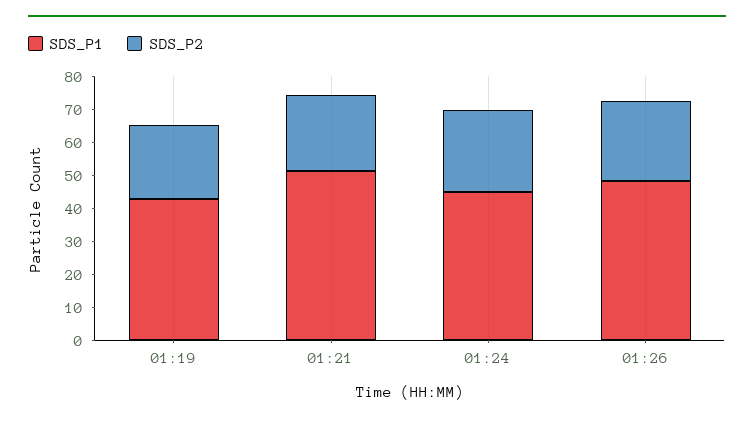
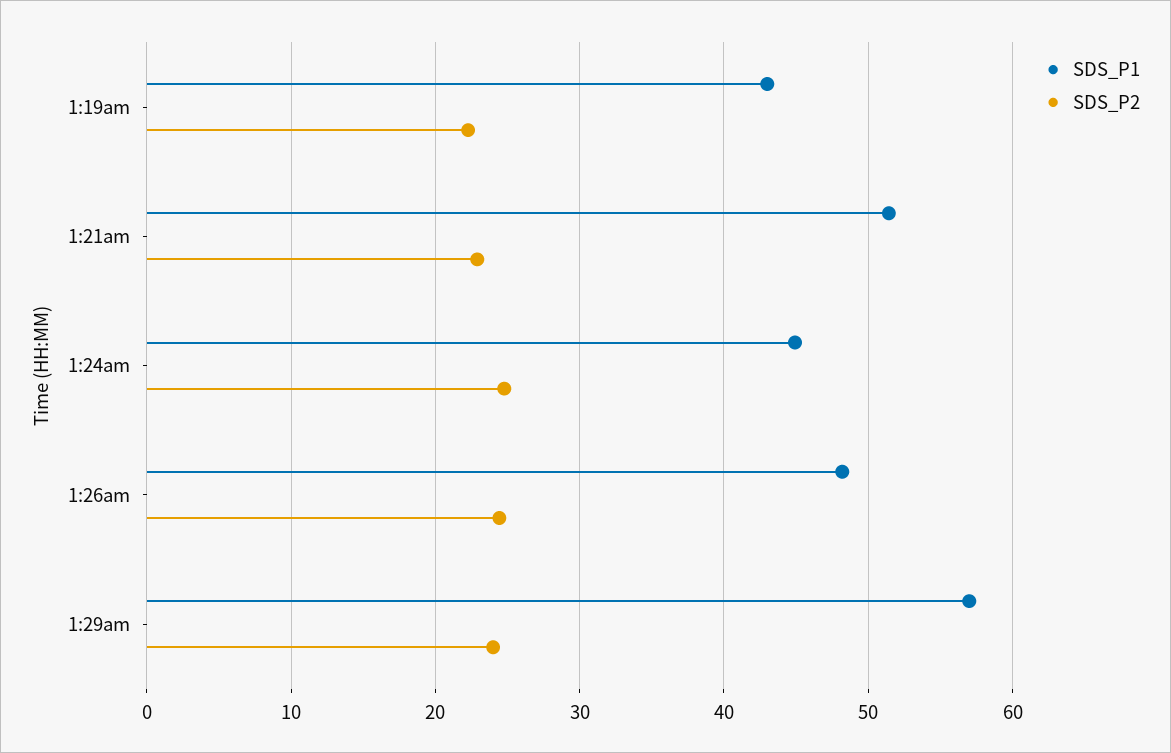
SDS_P1, 1:29am: none -> 57
SDS_P2, 1:29am: none -> 24

